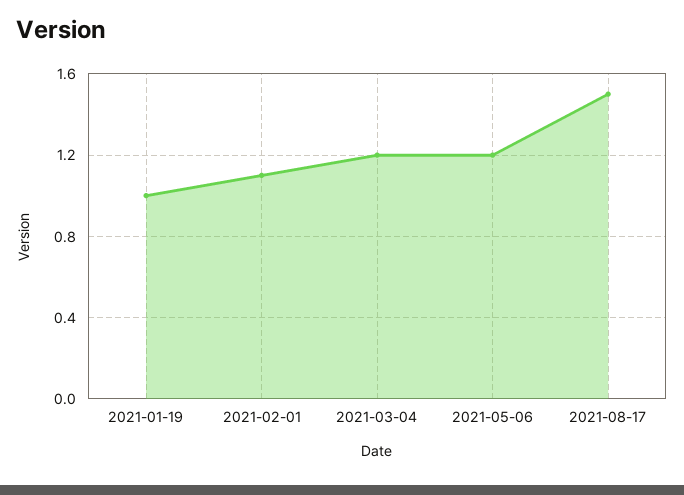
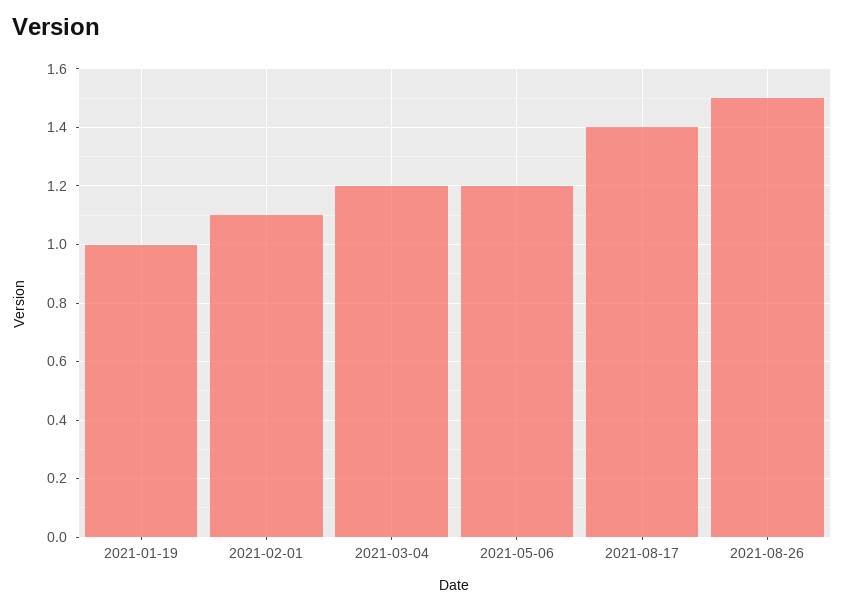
2021-08-17: 1.5 -> 1.4
2021-08-26: none -> 1.5

